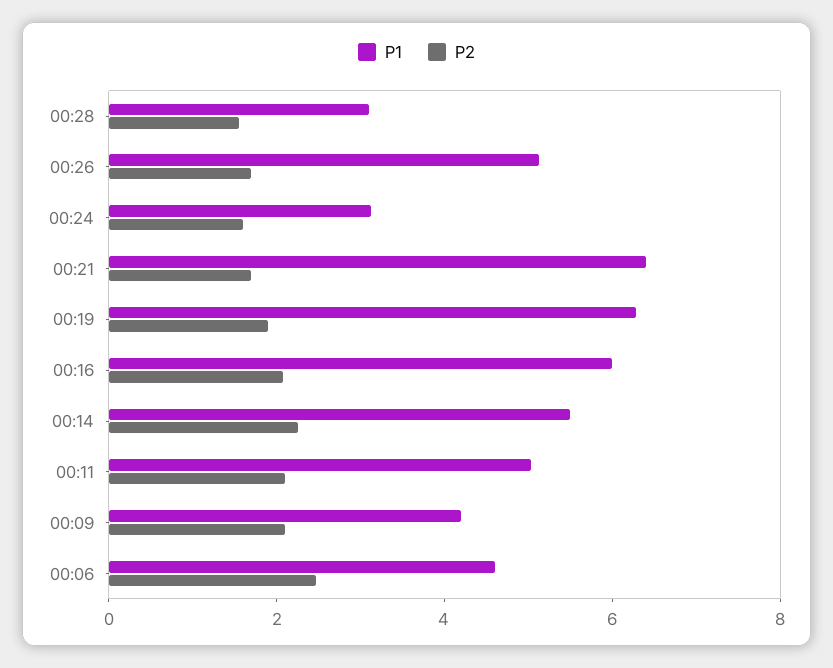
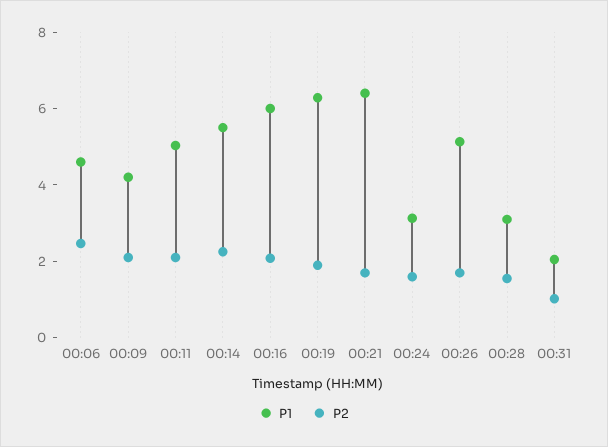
P1, 00:31: none -> 2
P2, 00:31: none -> 1

